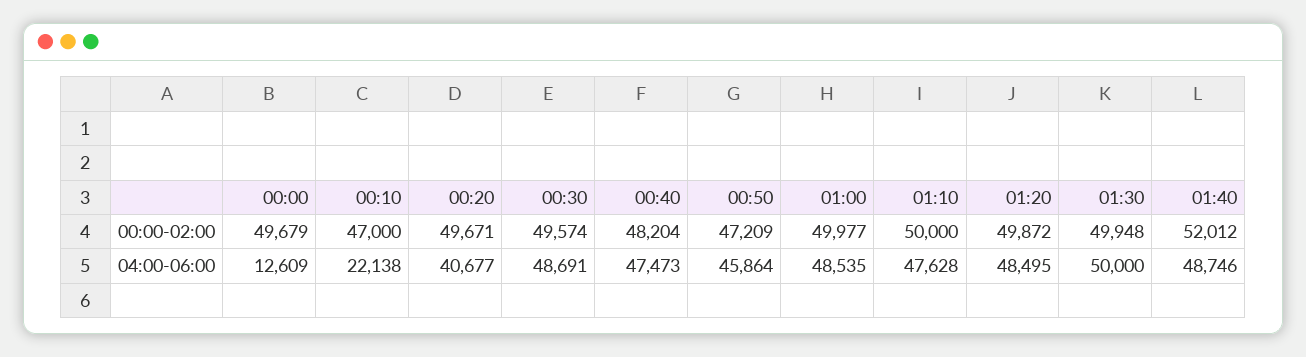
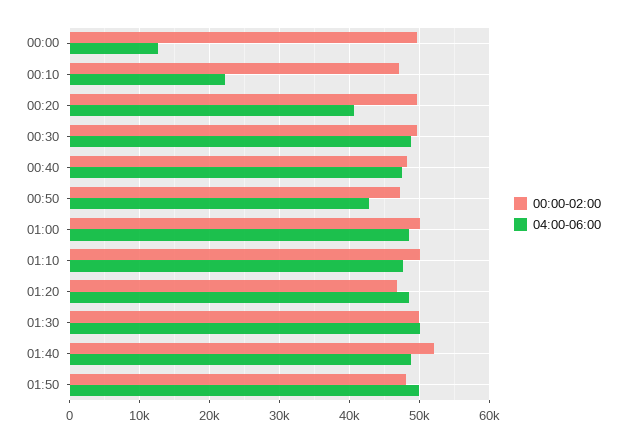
00:00-02:00, 01:20: 49872 -> 47000
04:00-06:00, 00:50: 45864 -> 43000
00:00-02:00, 01:50: none -> 48000
04:00-06:00, 01:50: none -> 50000

